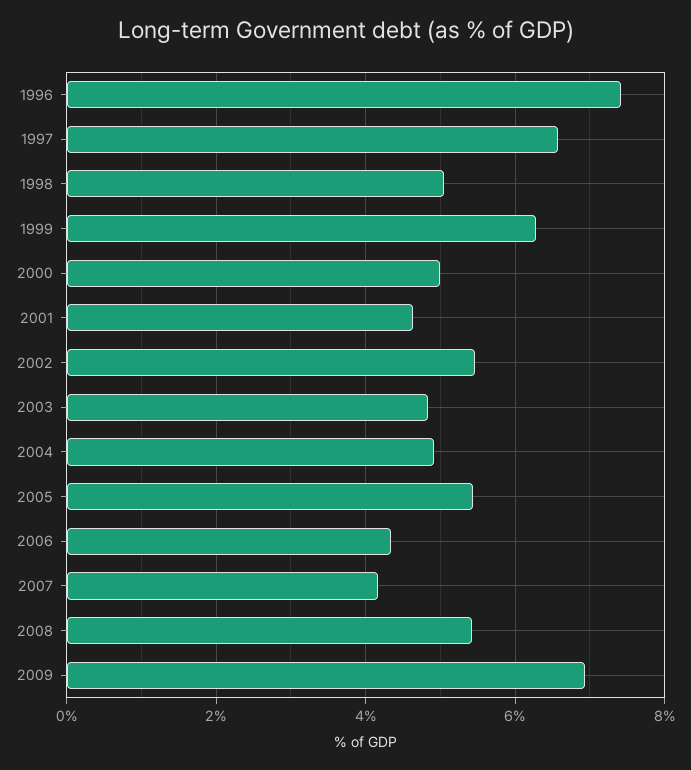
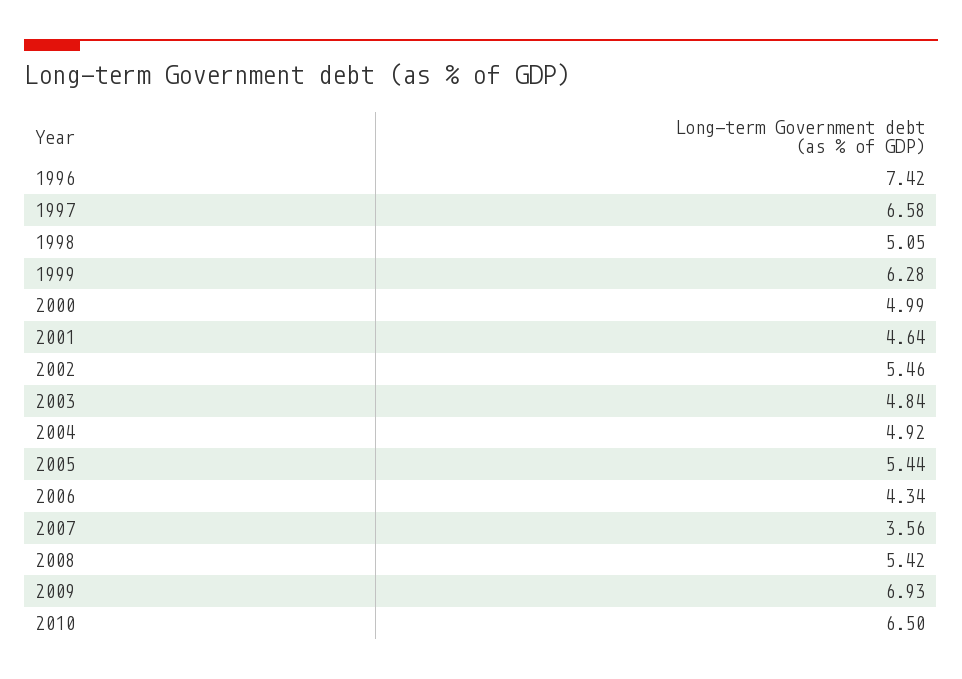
2007: 4.2 -> 3.56
2010: none -> 6.5

